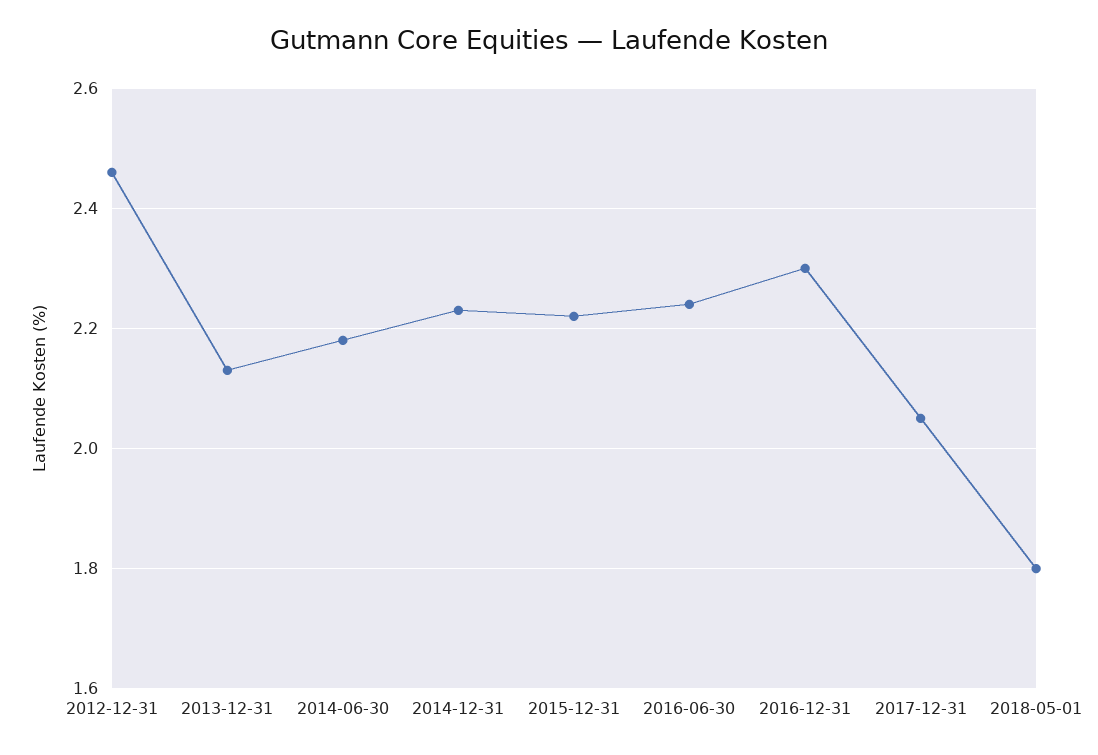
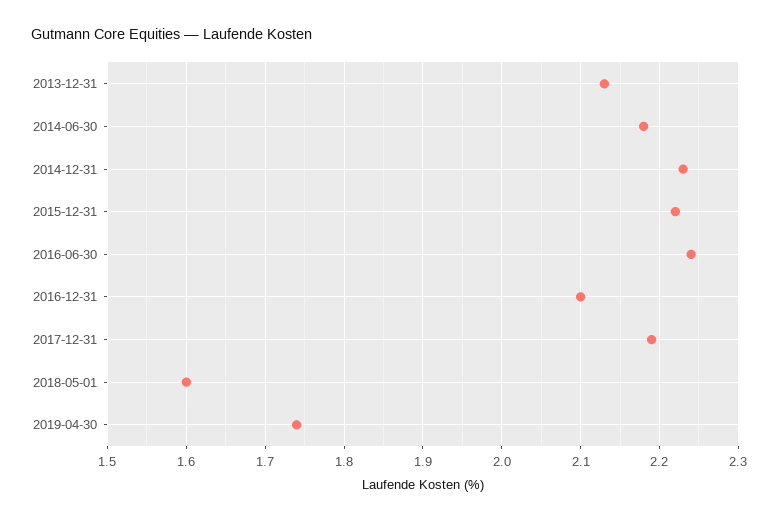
2012-12-31: 2.45 -> none
2016-12-31: 2.3 -> 2.1
2017-12-31: 2.05 -> 2.19
2018-05-01: 1.8 -> 1.6
2019-04-30: none -> 1.74

